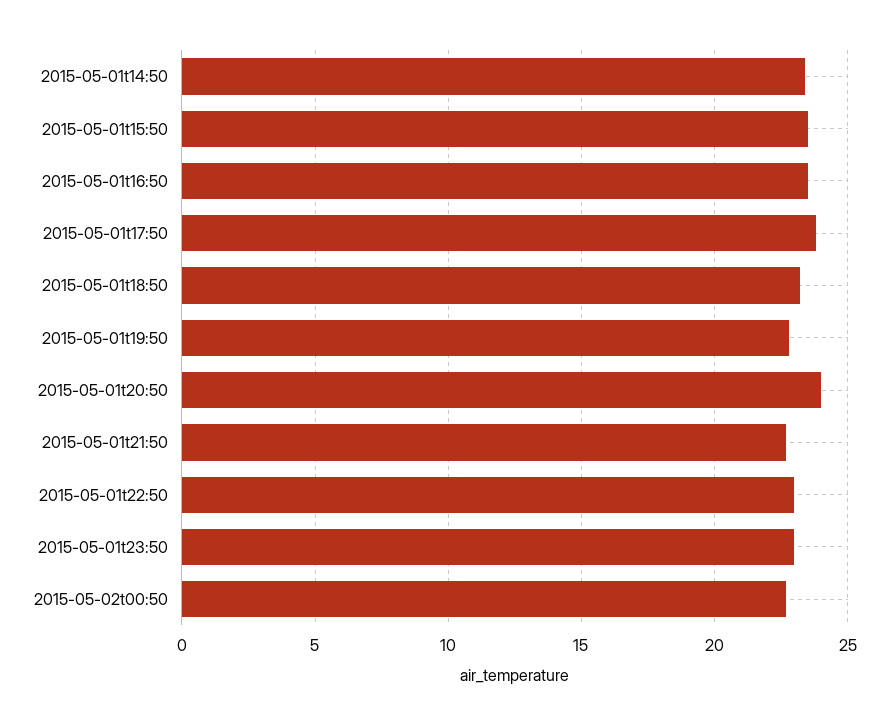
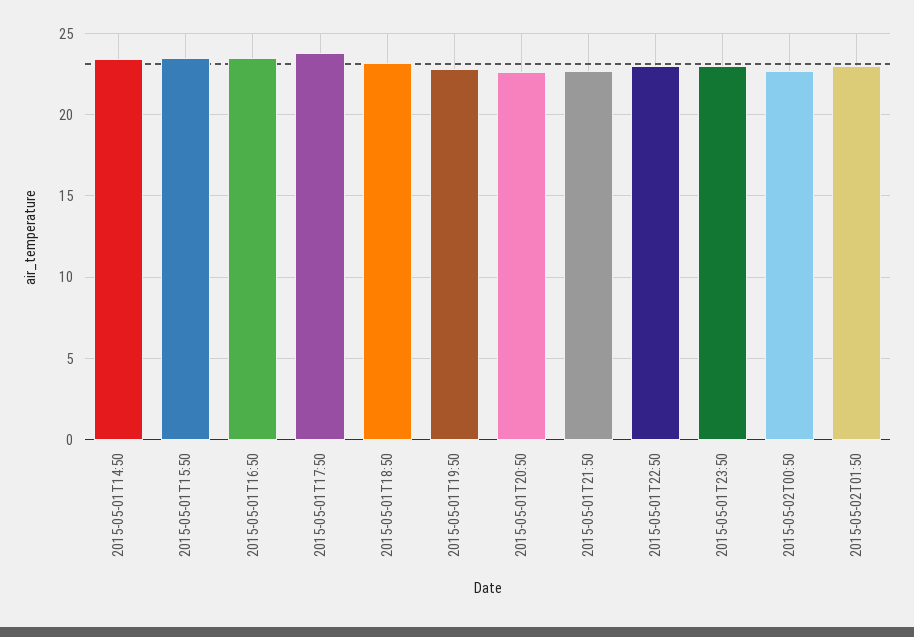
2015-05-01t20:50: 24 -> 22.5
2015-05-02T01:50: none -> 23

